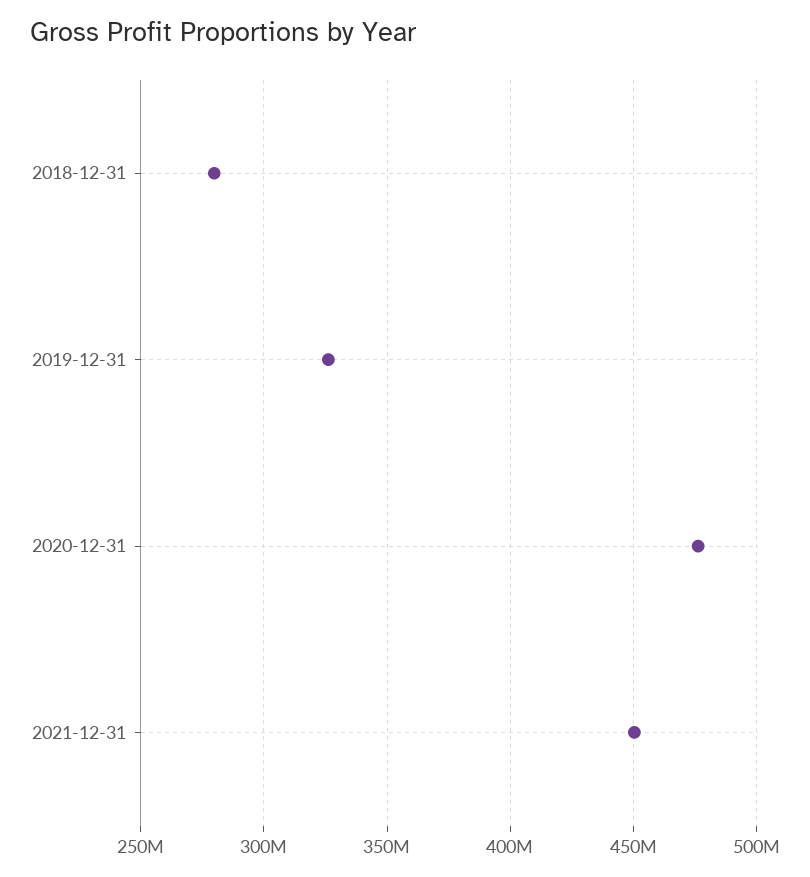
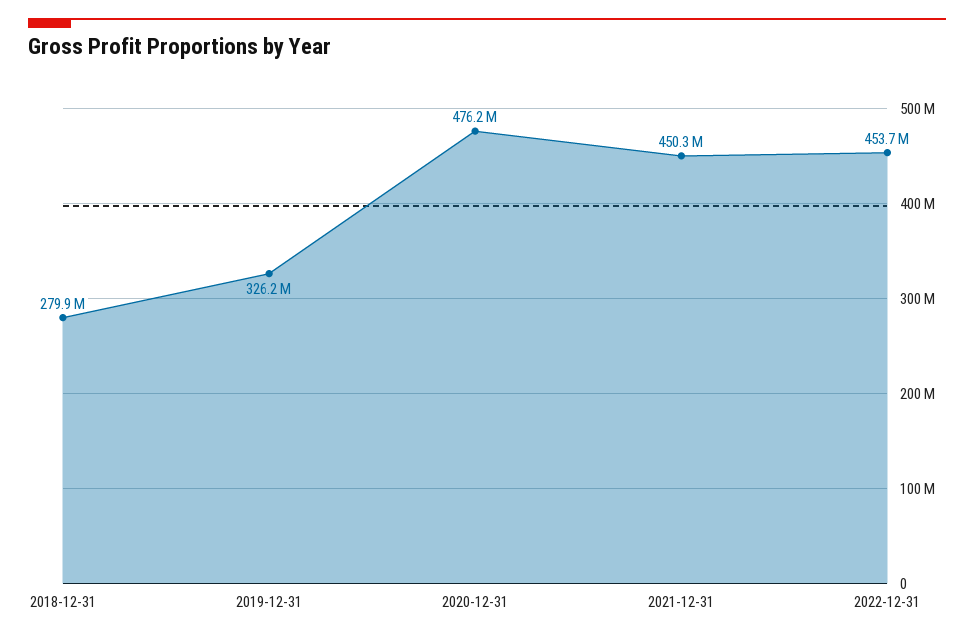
2022-12-31: none -> 453700000

